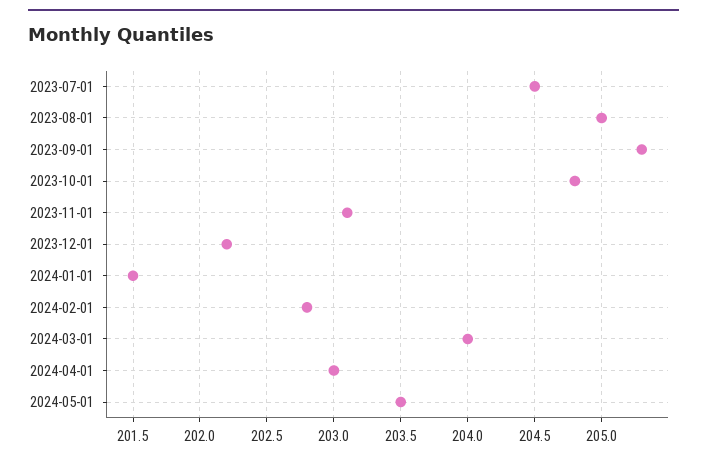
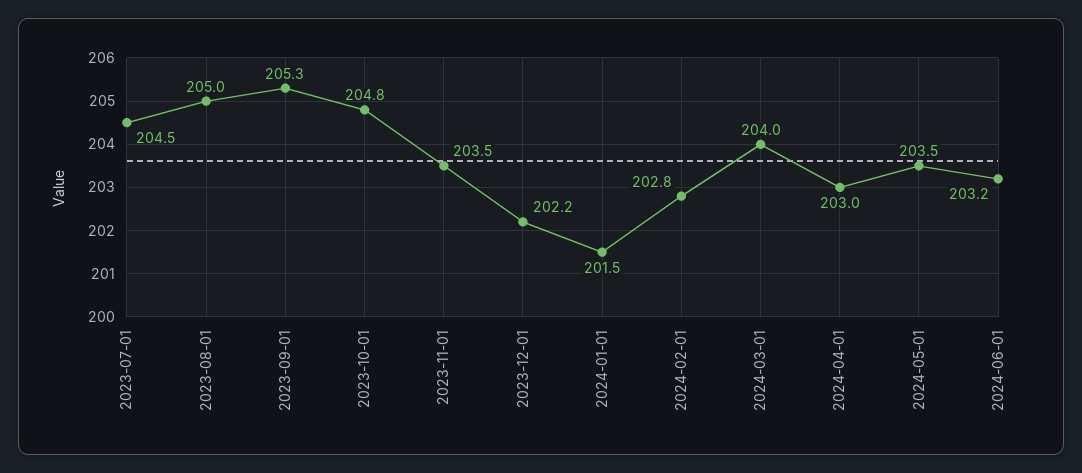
2023-11-01: 203.1 -> 203.5
2024-06-01: none -> 203.2

